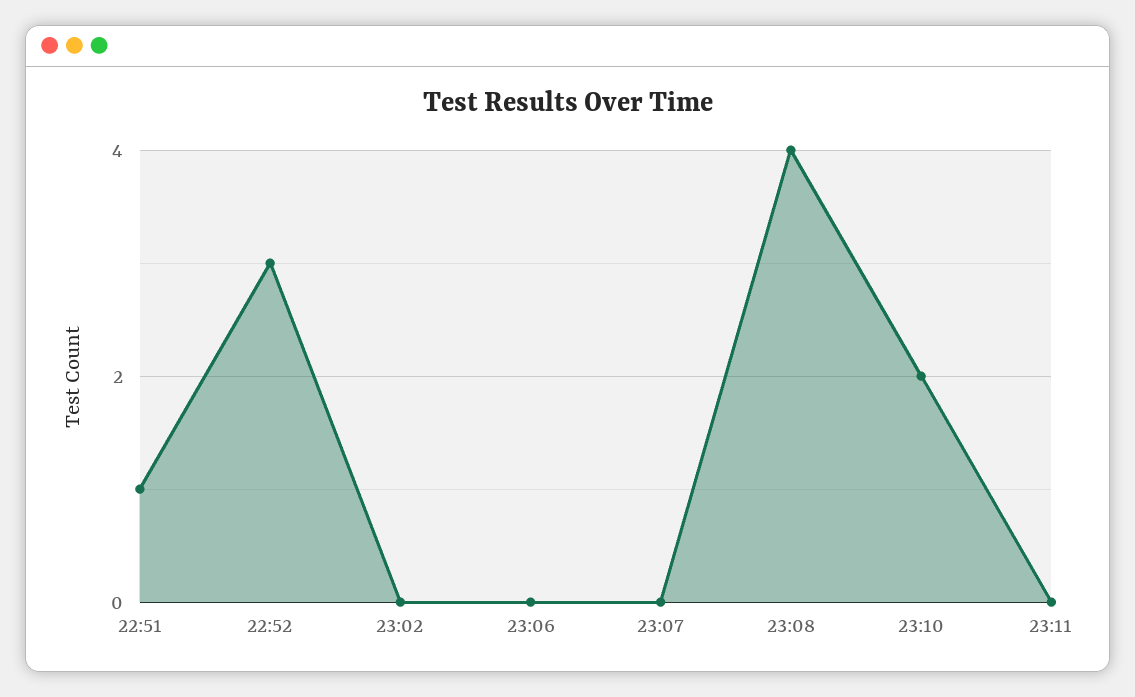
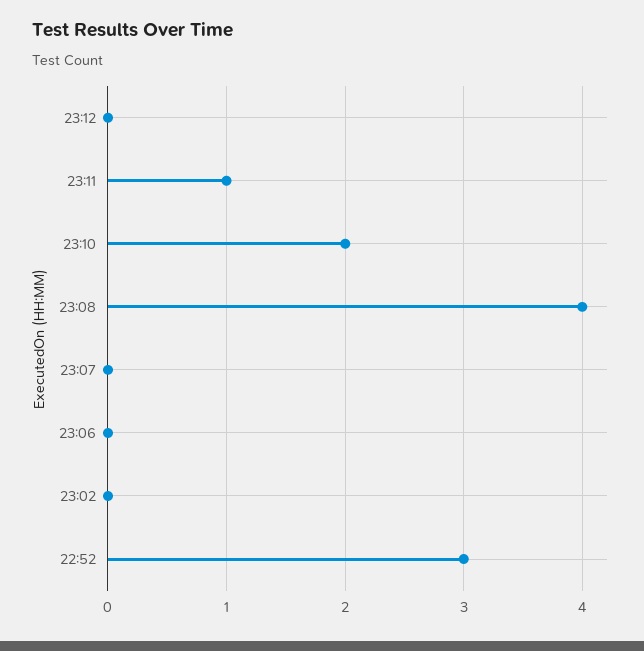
22:51: 1 -> none
23:11: 0 -> 1
23:12: none -> 0

